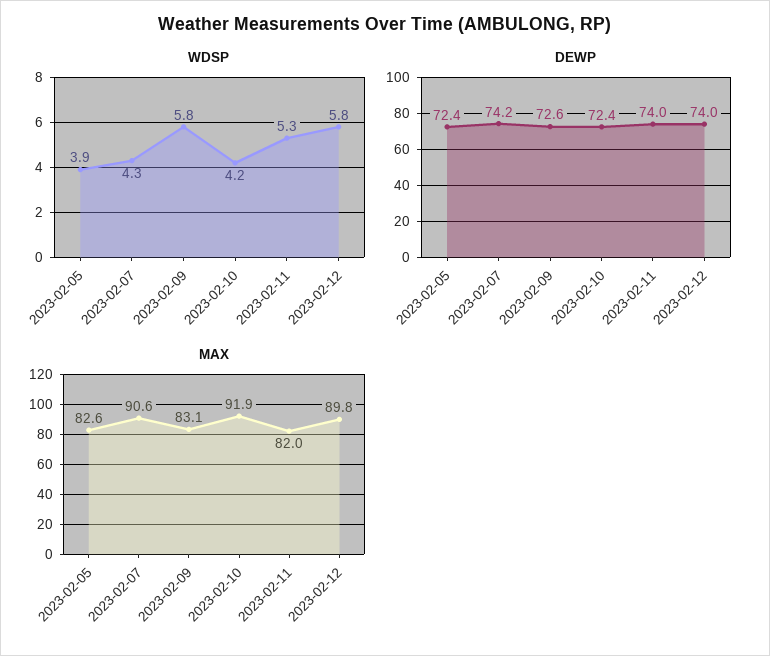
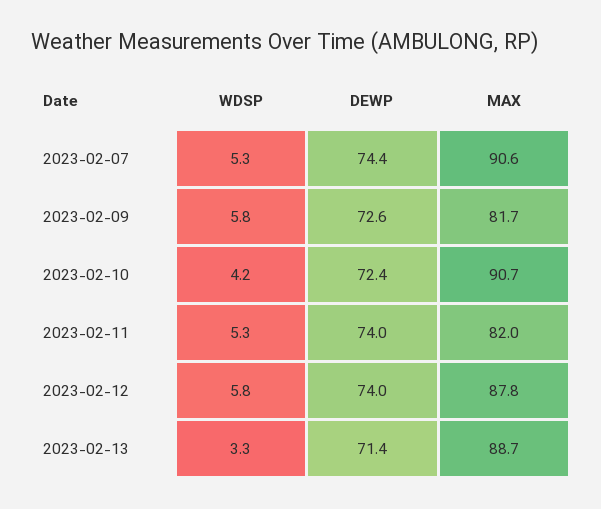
WDSP, 2023-02-05: 3.9 -> none
WDSP, 2023-02-07: 4.3 -> 5.3
DEWP, 2023-02-05: 72.4 -> none
DEWP, 2023-02-07: 74.2 -> 74.4
MAX, 2023-02-05: 82.6 -> none
MAX, 2023-02-09: 83.1 -> 81.7
MAX, 2023-02-10: 91.9 -> 90.7
MAX, 2023-02-12: 89.8 -> 87.8
WDSP, 2023-02-13: none -> 3.3
DEWP, 2023-02-13: none -> 71.4
MAX, 2023-02-13: none -> 88.7

